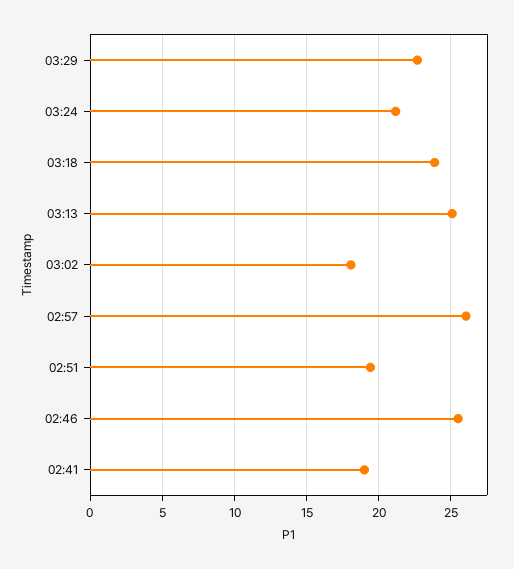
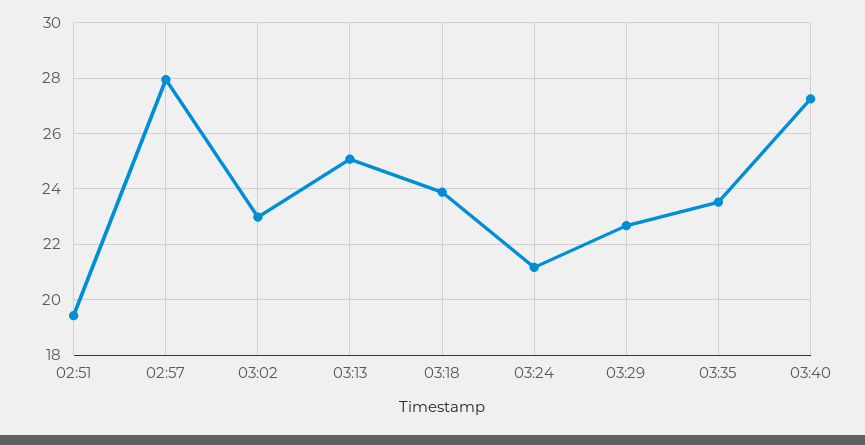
03:02: 18 -> 23
02:57: 26 -> 28
02:46: 25.5 -> none
02:41: 19 -> none
03:35: none -> 23.5
03:40: none -> 27.25

